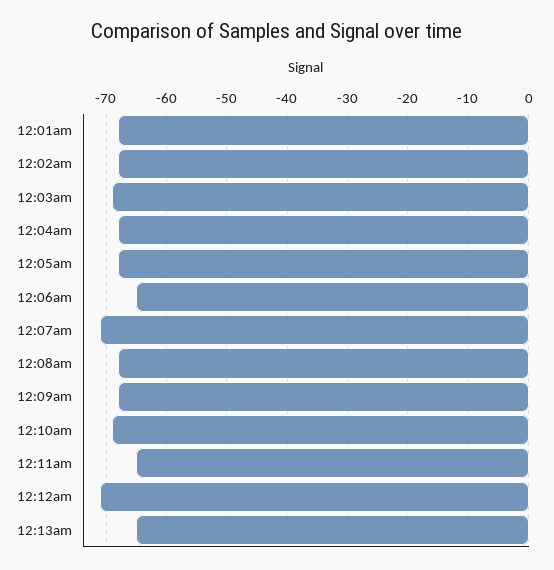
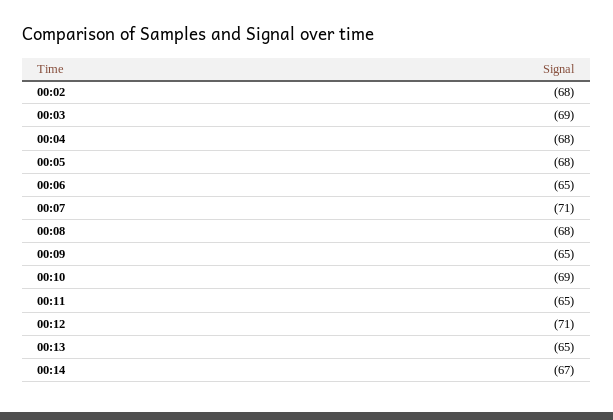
12:01am: -68 -> none
12:09am: -68 -> -65
00:14: none -> -67

